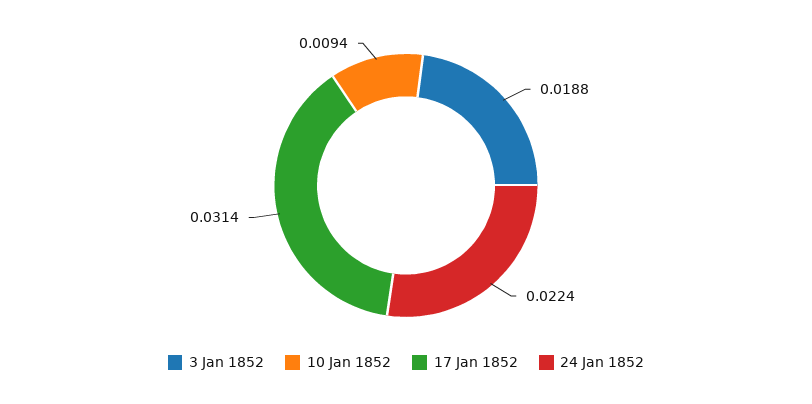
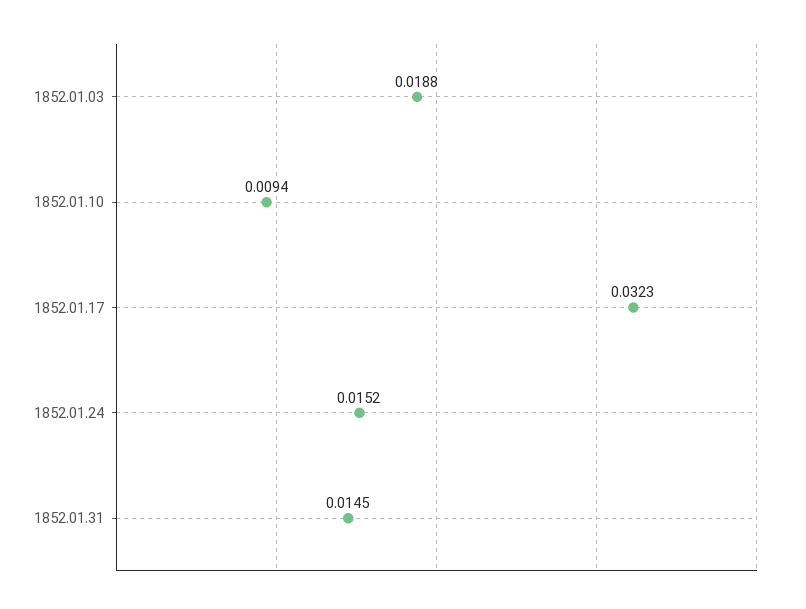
17 Jan 1852: 0.0314 -> 0.0323
24 Jan 1852: 0.0224 -> 0.0152
1852.01.31: none -> 0.0145

